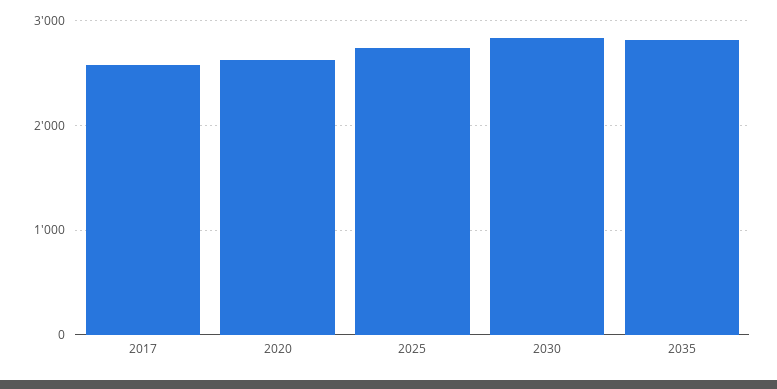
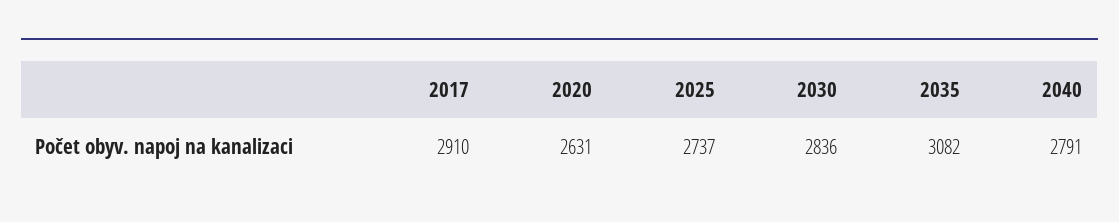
2017: 2600 -> 2910
2035: 2800 -> 3082
2040: none -> 2791

